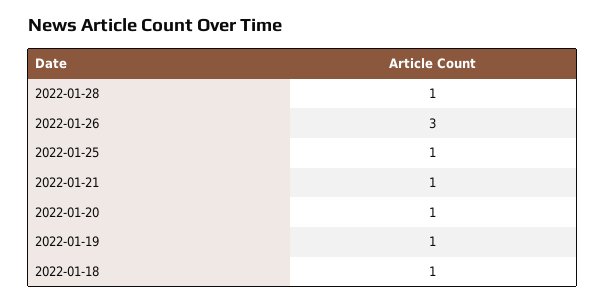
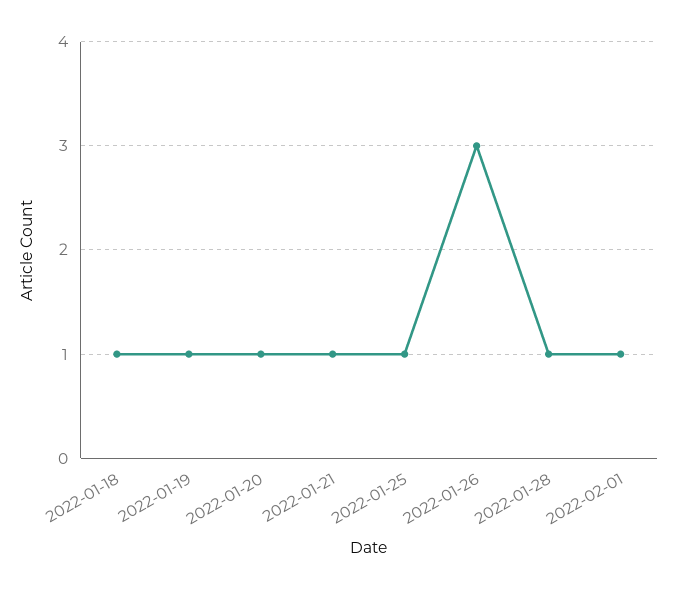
2022-02-01: none -> 1

